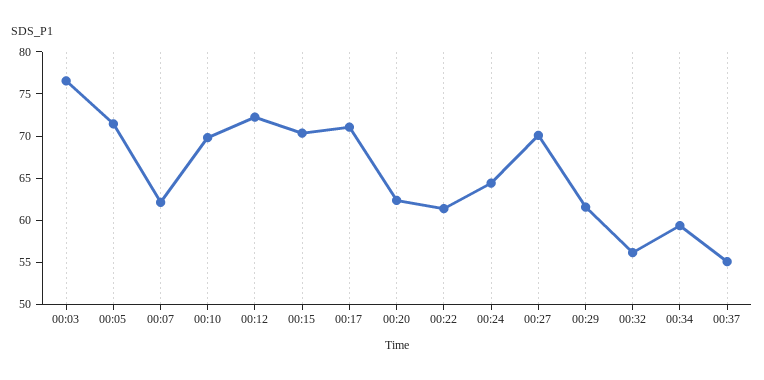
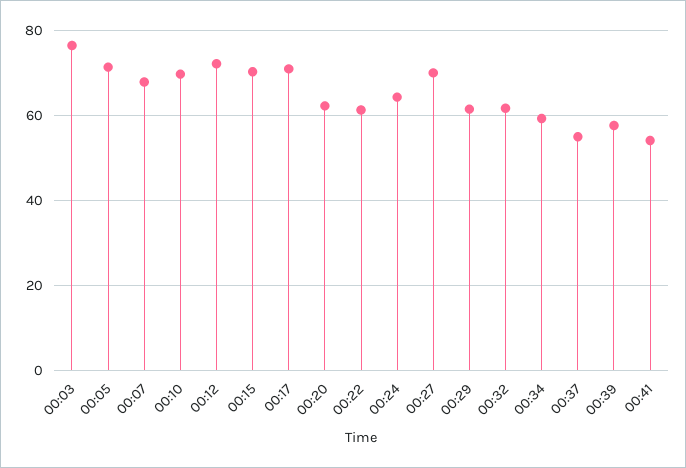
00:07: 62 -> 68
00:32: 56 -> 62
00:39: none -> 58
00:41: none -> 54

